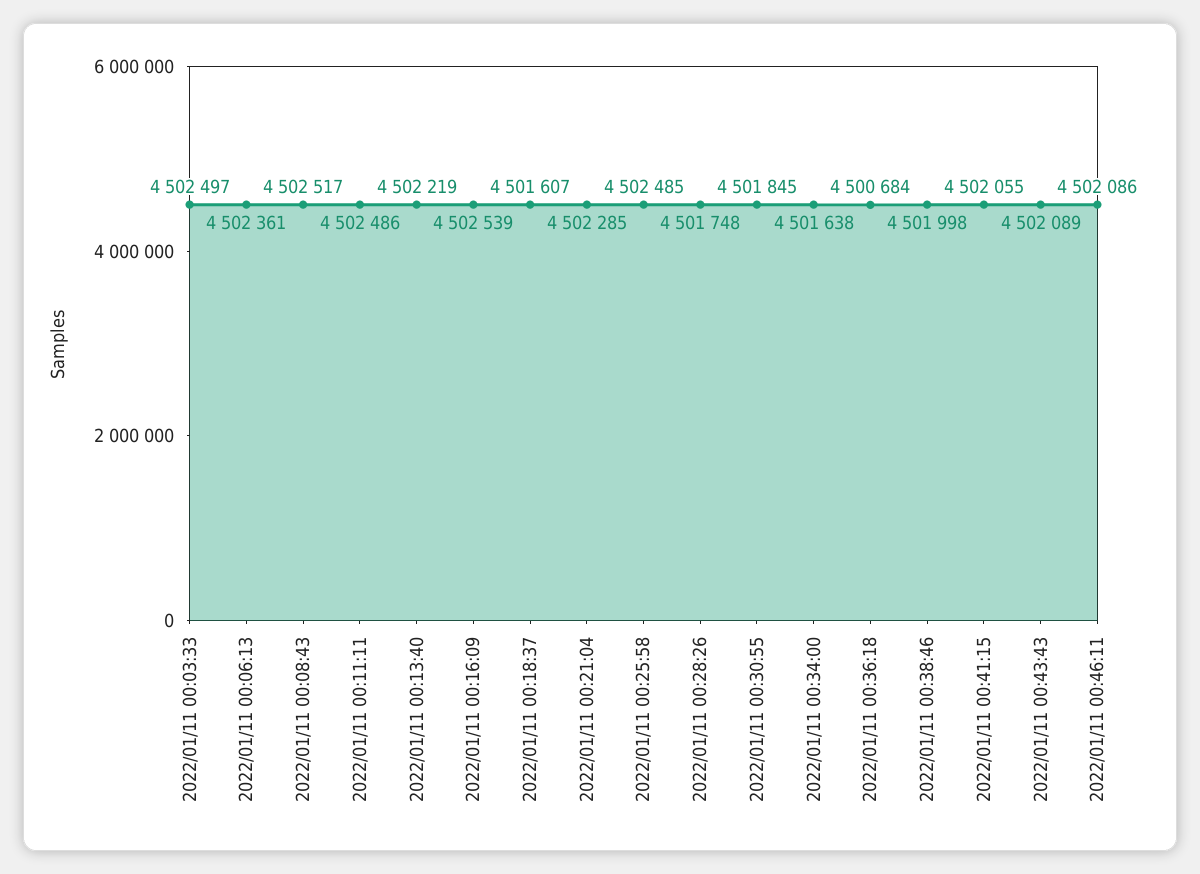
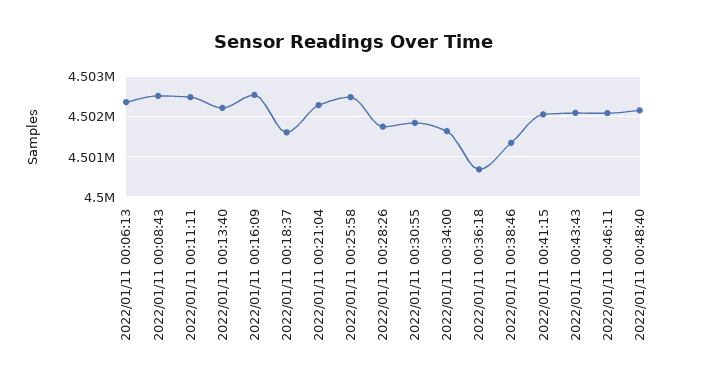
2022/01/11 00:03:33: 4502497 -> none
2022/01/11 00:38:46: 4501998 -> 4501400
2022/01/11 00:48:40: none -> 4502200

